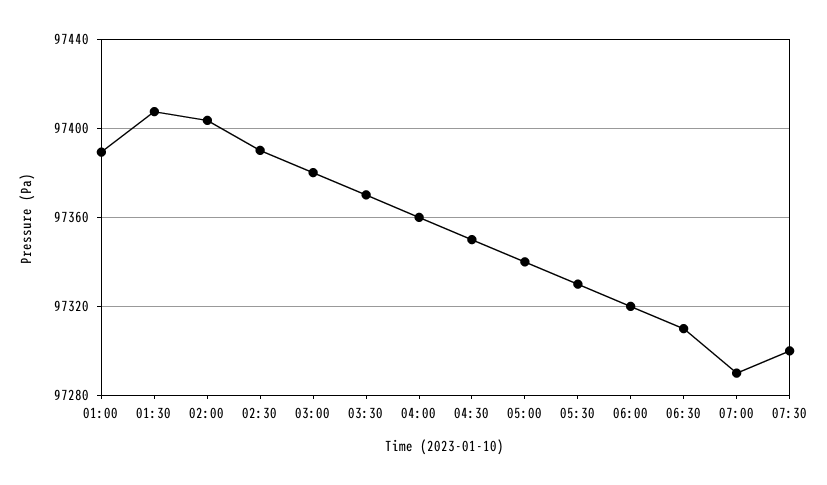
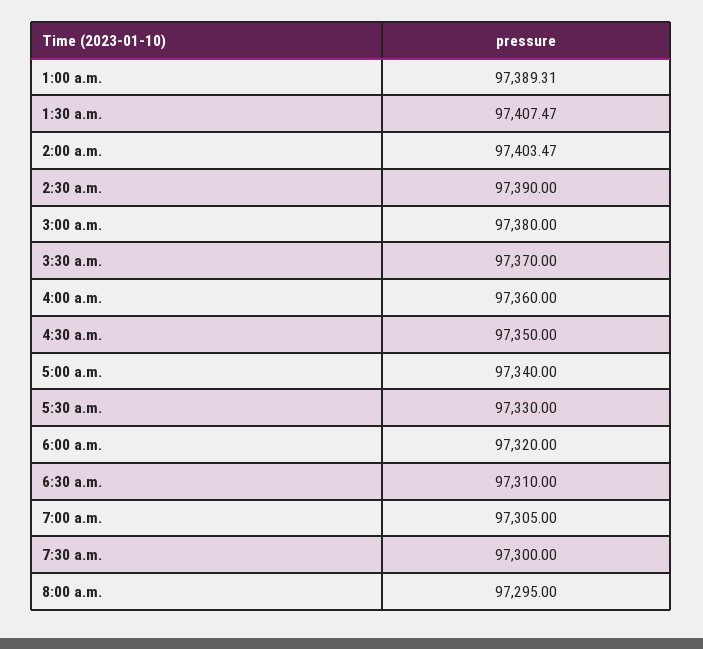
07:00: 97290 -> 97305
8:00 a.m.: none -> 97295

